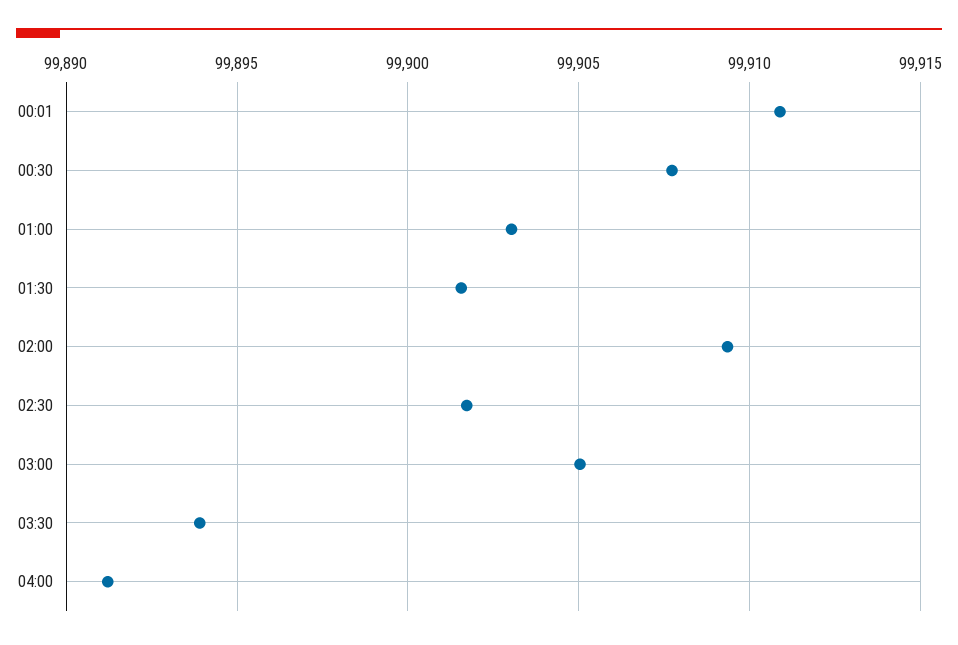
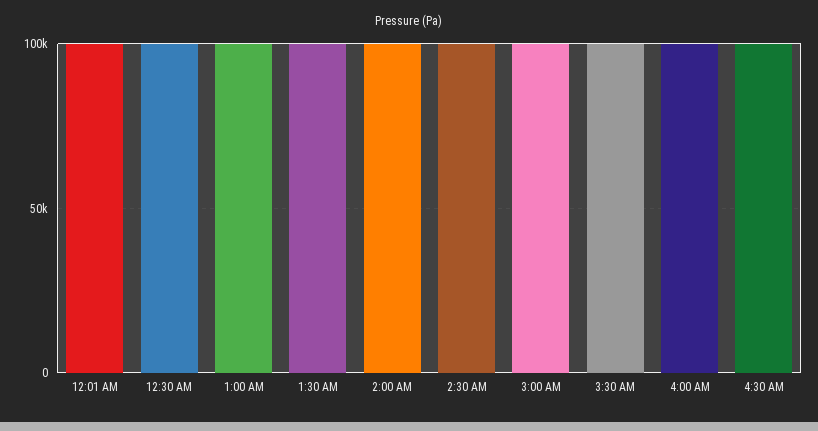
4:30 AM: none -> 100000

